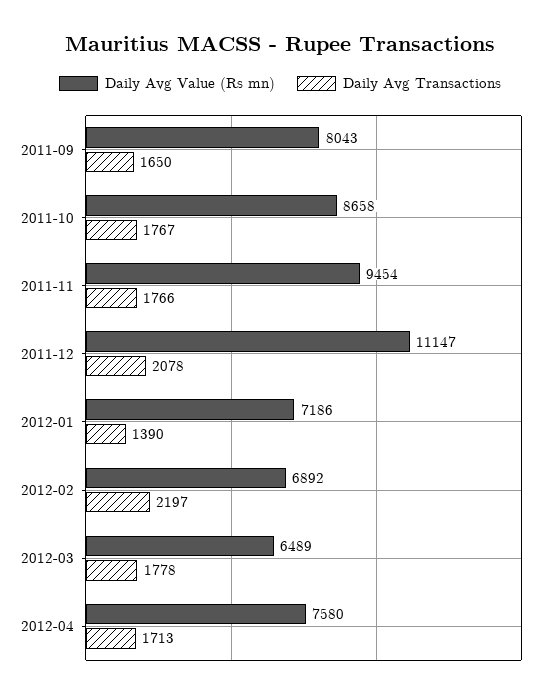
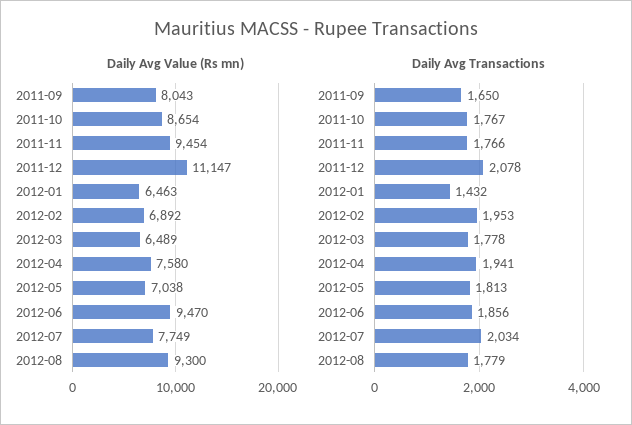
Daily Avg Value (Rs mn), 2011-10: 8658 -> 8654
Daily Avg Value (Rs mn), 2012-01: 7186 -> 6463
Daily Avg Transactions, 2012-01: 1390 -> 1432
Daily Avg Transactions, 2012-02: 2197 -> 1953
Daily Avg Transactions, 2012-04: 1713 -> 1941
Daily Avg Value (Rs mn), 2012-05: none -> 7038
Daily Avg Value (Rs mn), 2012-06: none -> 9470
Daily Avg Value (Rs mn), 2012-07: none -> 7749
Daily Avg Value (Rs mn), 2012-08: none -> 9300
Daily Avg Transactions, 2012-05: none -> 1813
Daily Avg Transactions, 2012-06: none -> 1856
Daily Avg Transactions, 2012-07: none -> 2034
Daily Avg Transactions, 2012-08: none -> 1779

